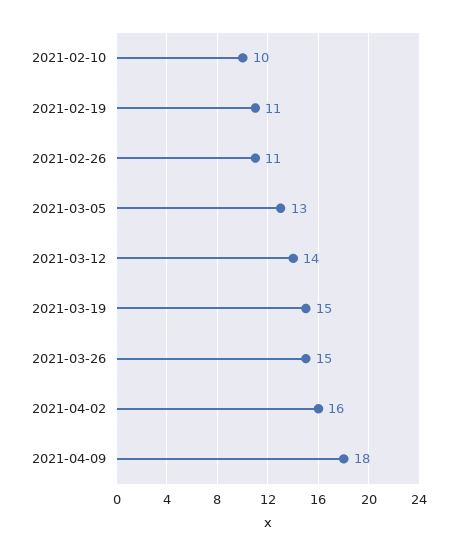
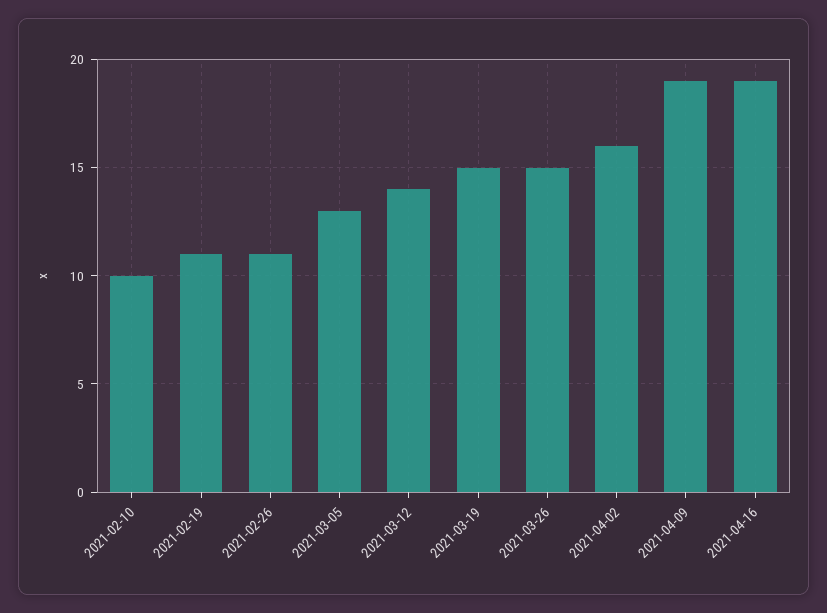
2021-04-09: 18 -> 19
2021-04-16: none -> 19

